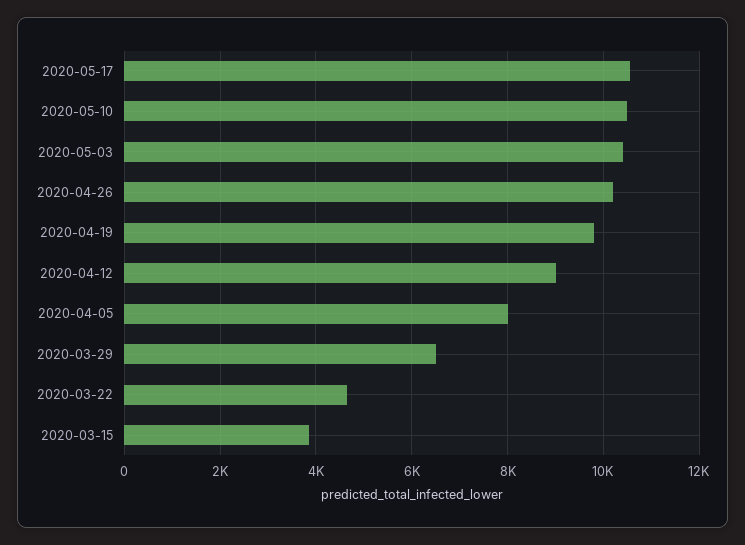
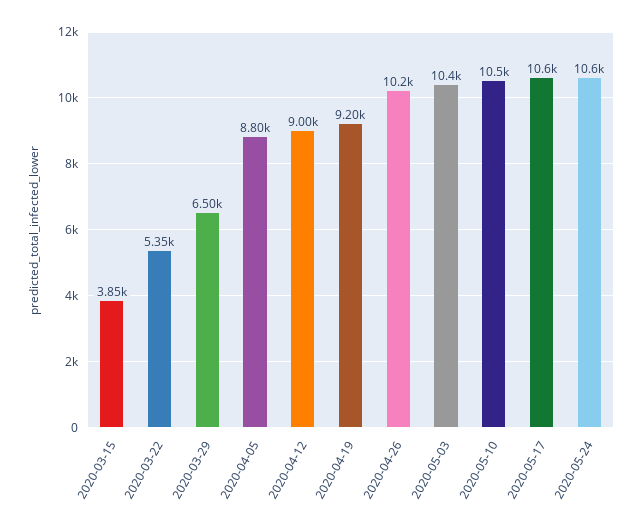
2020-04-19: 9800 -> 9200
2020-04-05: 8000 -> 8800
2020-03-22: 4600 -> 5350
2020-05-24: none -> 10600

